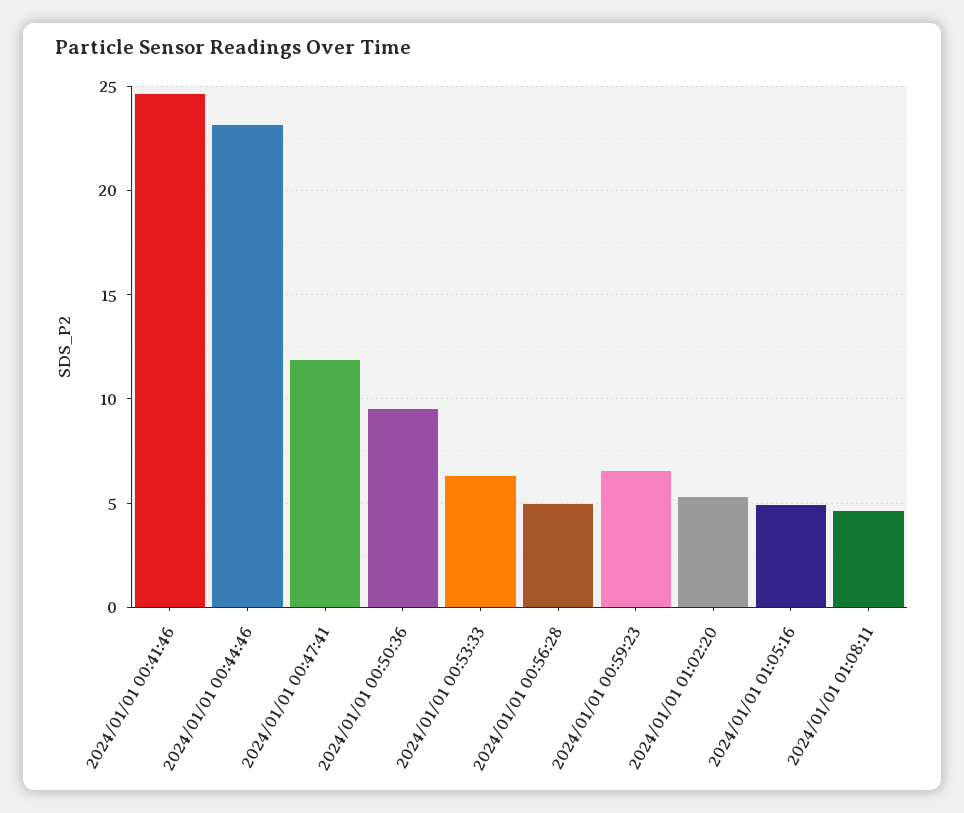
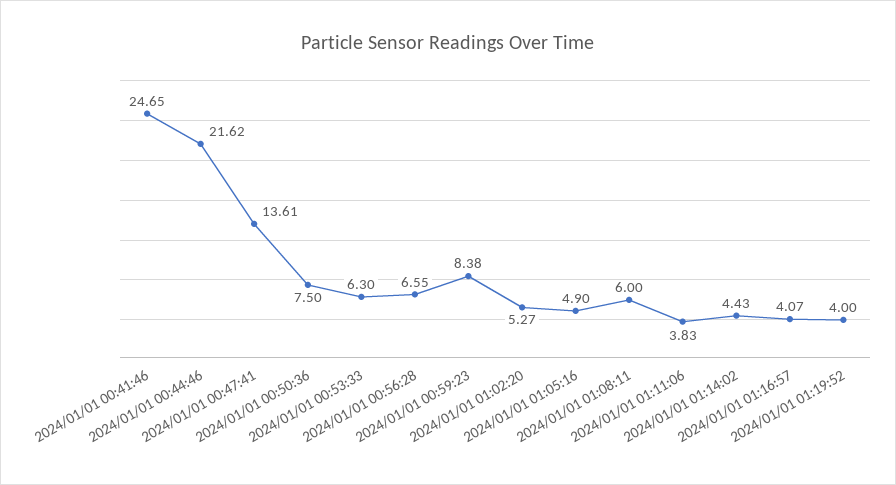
2024/01/01 00:44:46: 23 -> 21.62
2024/01/01 00:47:41: 12 -> 13.61
2024/01/01 00:50:36: 9.5 -> 7.5
2024/01/01 00:56:28: 5 -> 6.55
2024/01/01 00:59:23: 6.5 -> 8.38
2024/01/01 01:08:11: 4.5 -> 6
2024/01/01 01:11:06: none -> 3.83
2024/01/01 01:14:02: none -> 4.43
2024/01/01 01:16:57: none -> 4.07
2024/01/01 01:19:52: none -> 4

